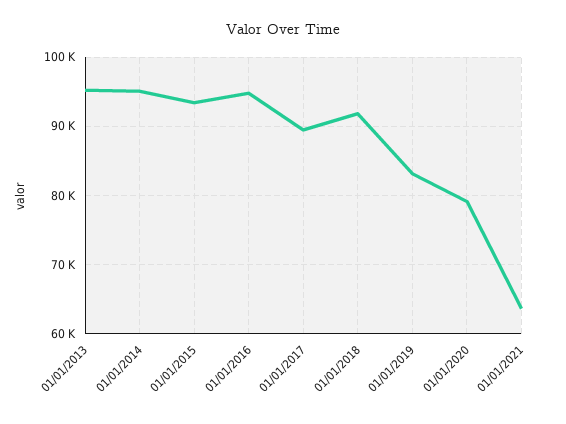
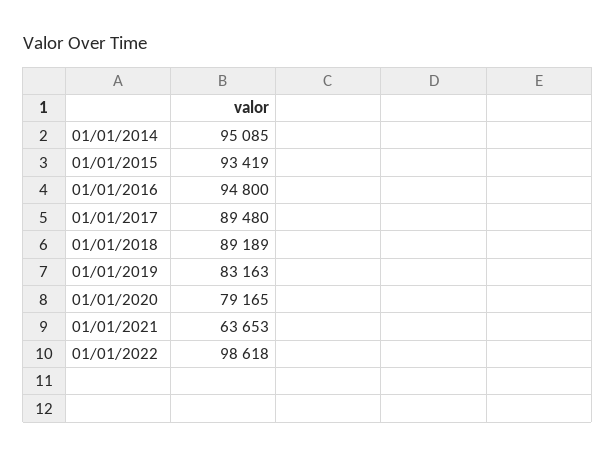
01/01/2013: 95000 -> none
01/01/2018: 92000 -> 89189
01/01/2022: none -> 98618

